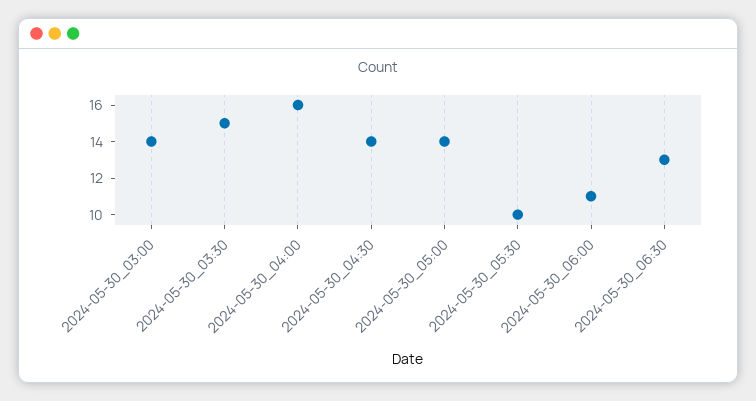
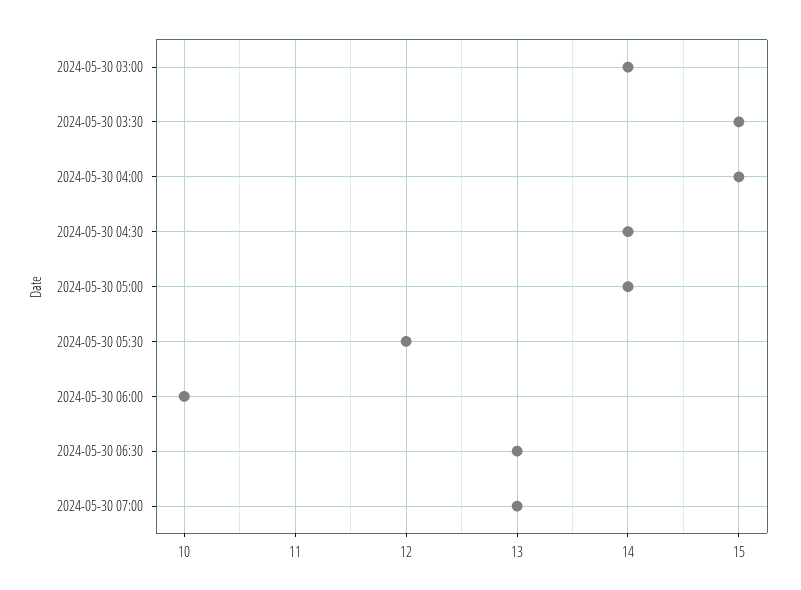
2024-05-30_04:00: 16 -> 15
2024-05-30_05:30: 10 -> 12
2024-05-30_06:00: 11 -> 10
2024-05-30 07:00: none -> 13

